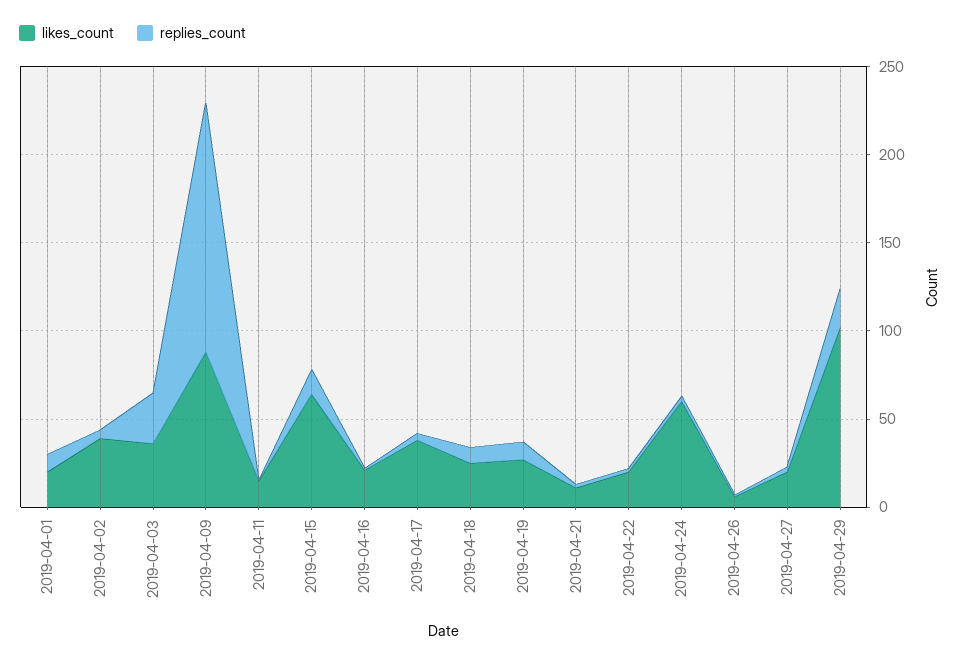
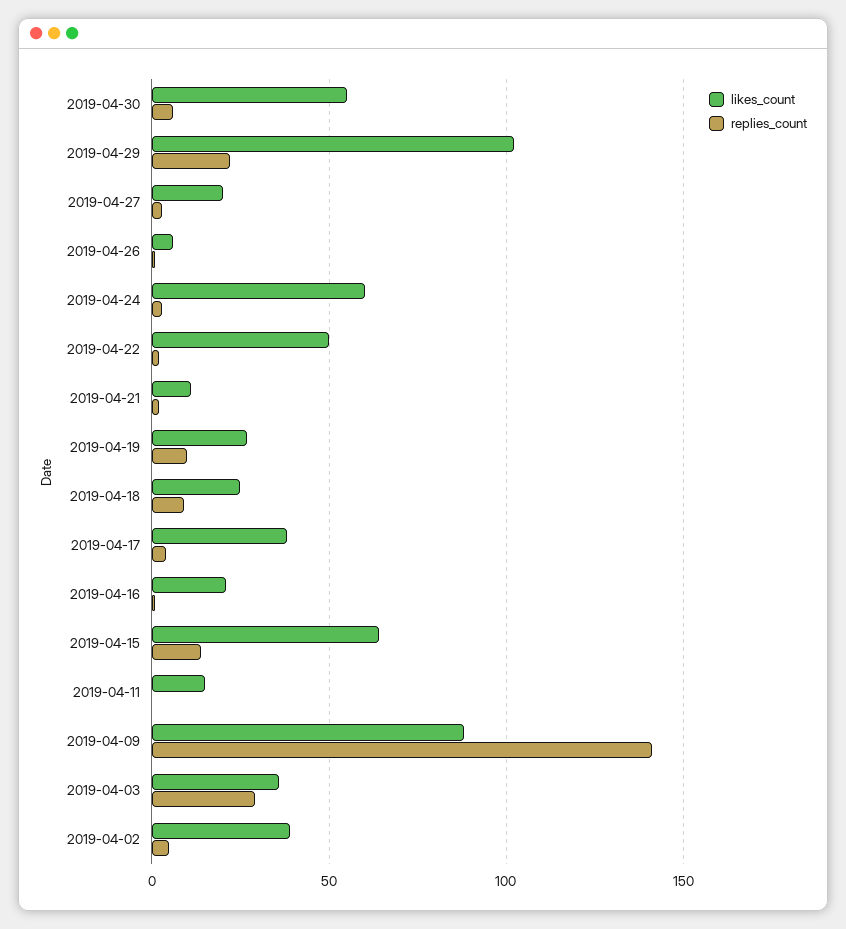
likes_count, 2019-04-01: 20 -> none
replies_count, 2019-04-01: 10 -> none
likes_count, 2019-04-22: 20 -> 50
likes_count, 2019-04-30: none -> 55
replies_count, 2019-04-30: none -> 5

